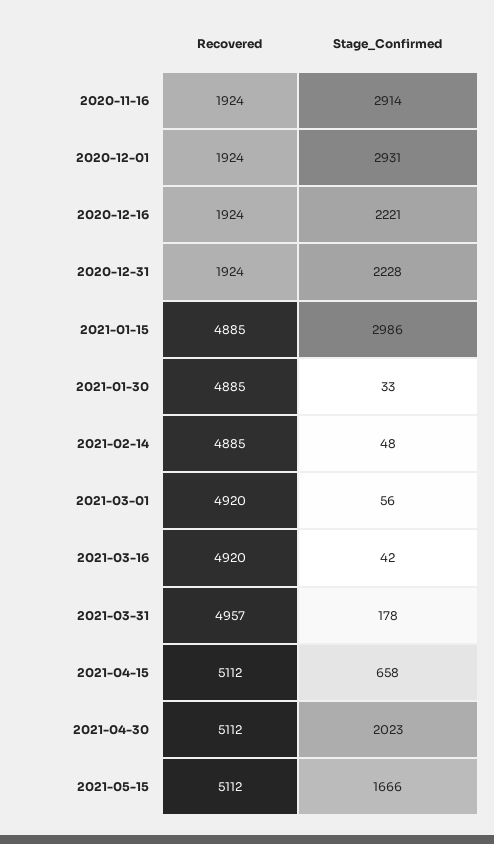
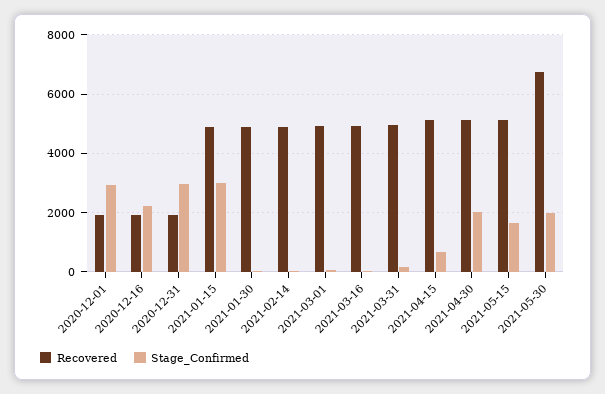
Recovered, 2020-11-16: 1924 -> none
Stage_Confirmed, 2020-11-16: 2914 -> none
Stage_Confirmed, 2020-12-31: 2228 -> 3000
Recovered, 2021-05-30: none -> 6750
Stage_Confirmed, 2021-05-30: none -> 2000

